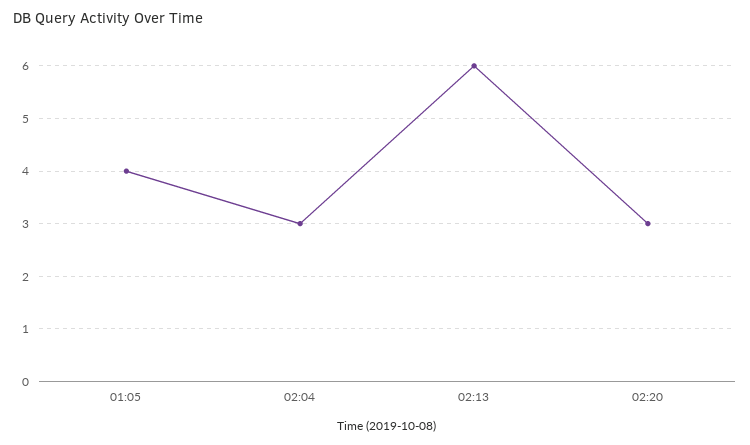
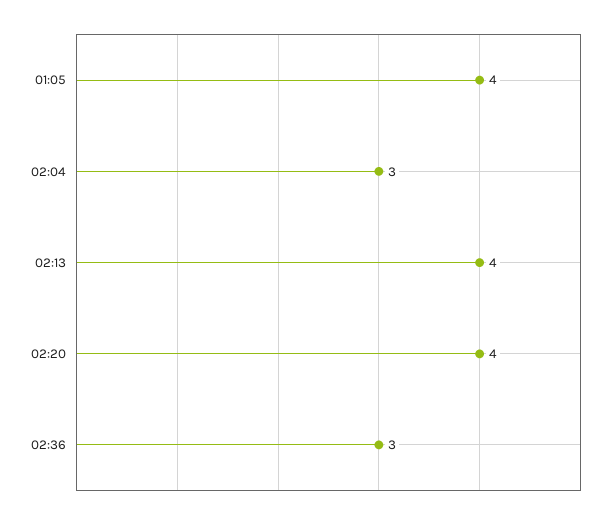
02:13: 6 -> 4
02:20: 3 -> 4
02:36: none -> 3

